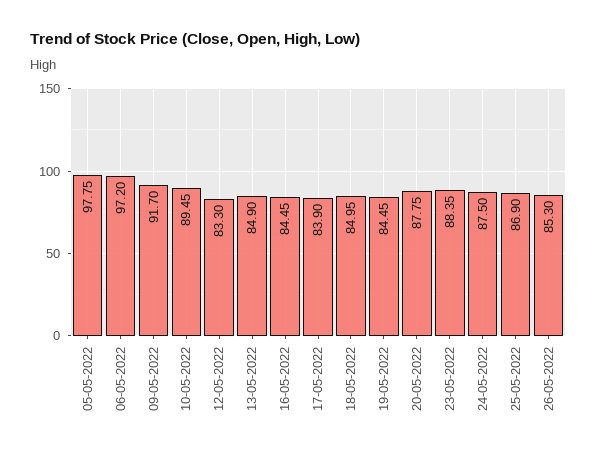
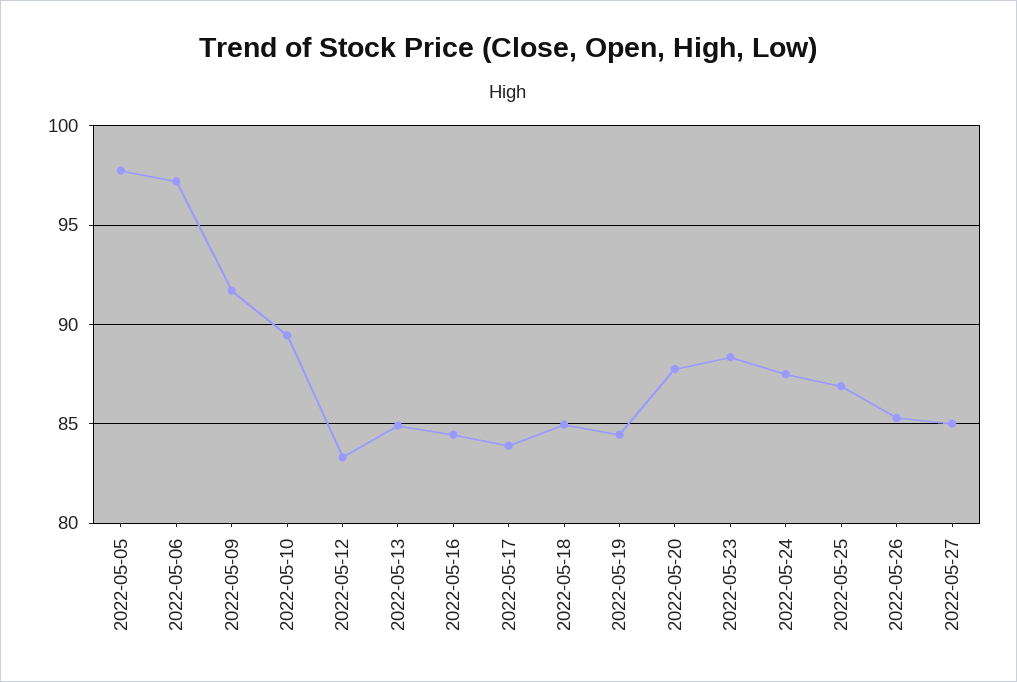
2022-05-27: none -> 85

